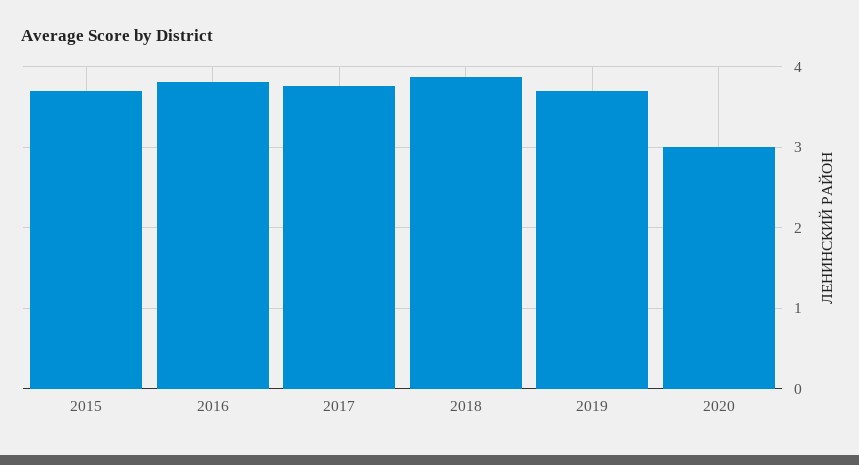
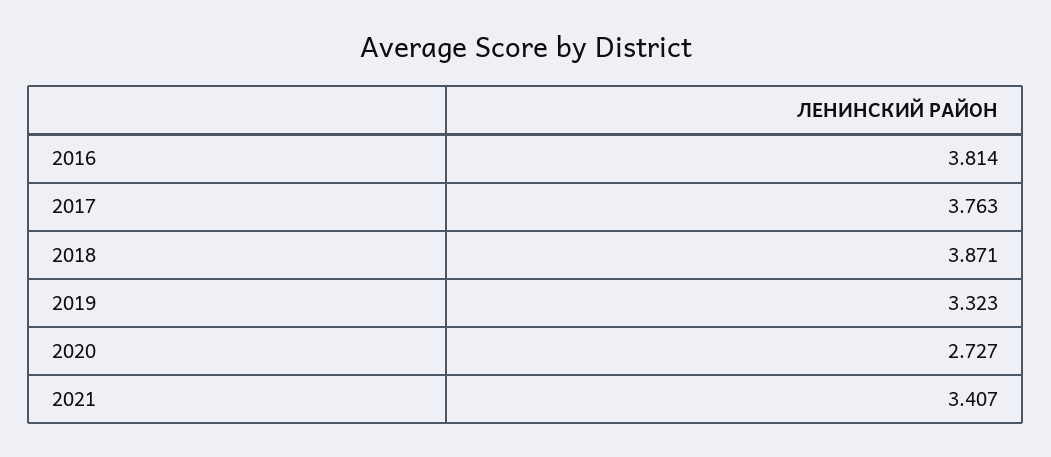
2015: 3.7 -> none
2019: 3.7 -> 3.323
2020: 3 -> 2.727
2021: none -> 3.407

